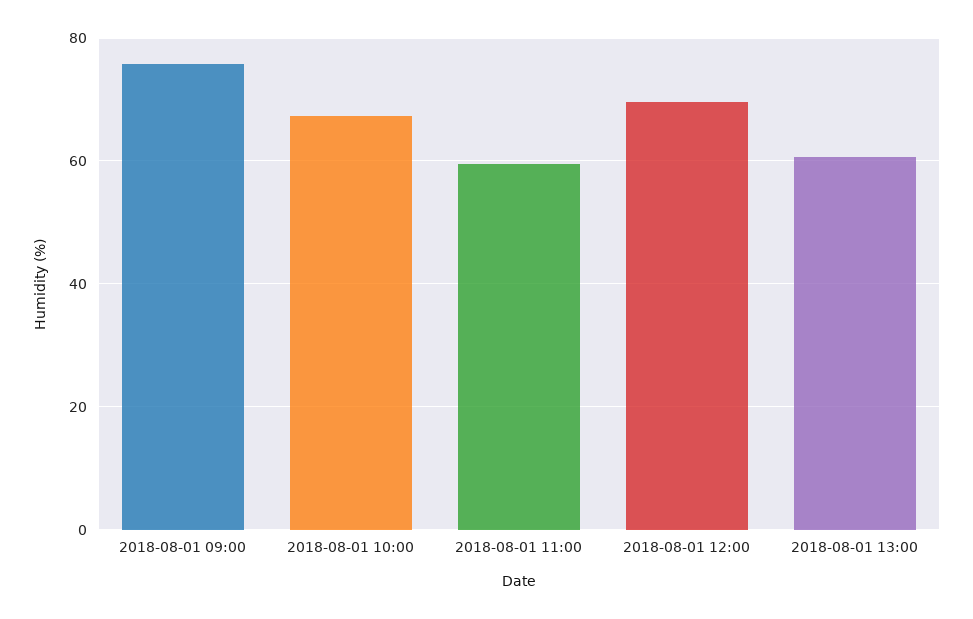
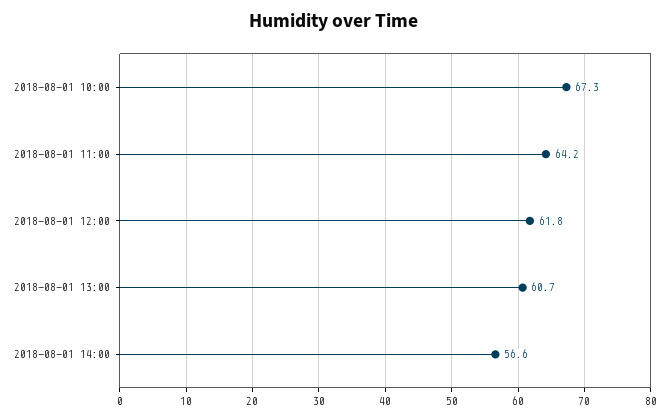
2018-08-01 09:00: 76 -> none
2018-08-01 11:00: 60 -> 64.2
2018-08-01 12:00: 70 -> 61.8
2018-08-01 14:00: none -> 56.6

